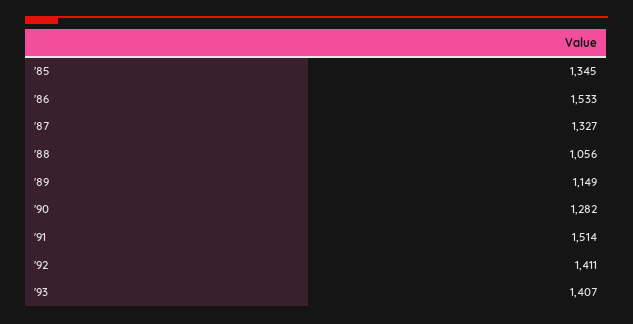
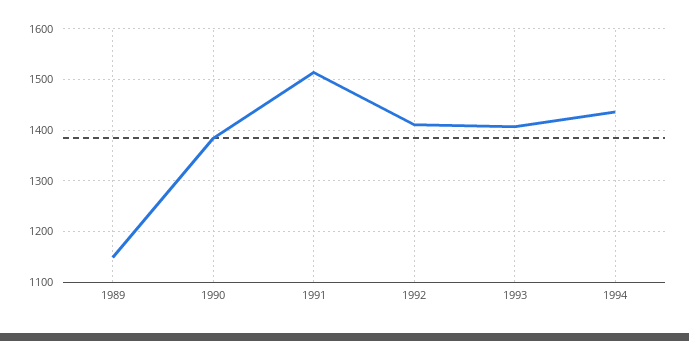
'85: 1345 -> none
'86: 1533 -> none
'87: 1327 -> none
'88: 1056 -> none
'90: 1282 -> 1380
1994: none -> 1440

